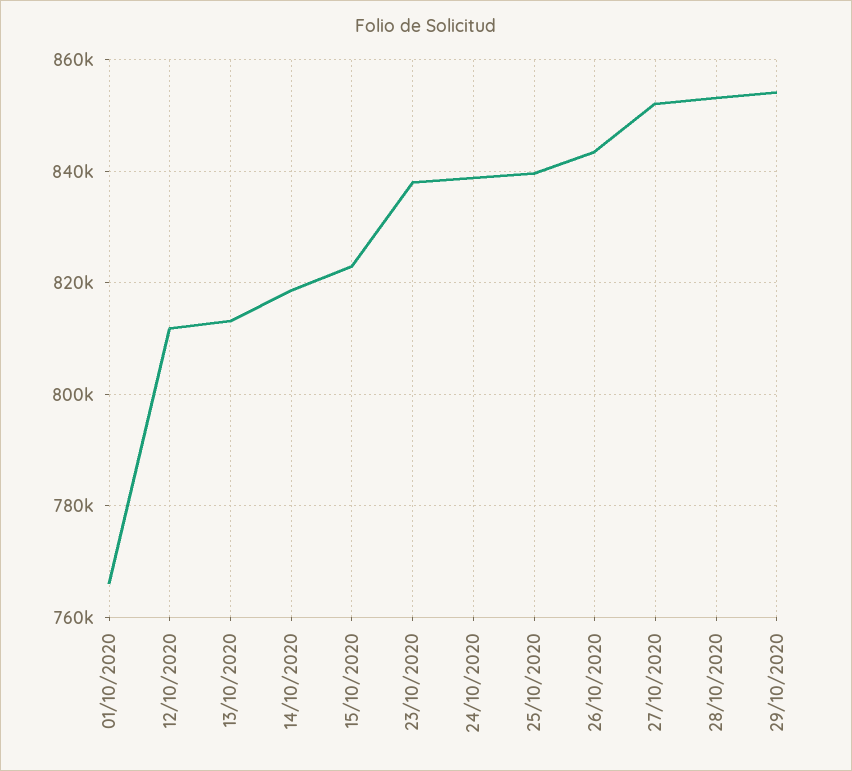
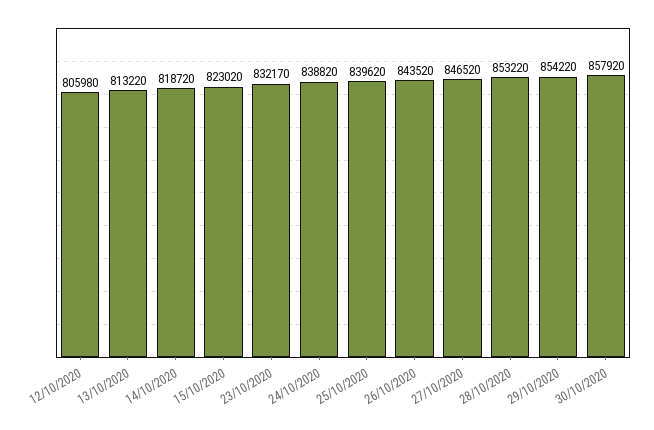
01/10/2020: 766000 -> none
12/10/2020: 812000 -> 805980
23/10/2020: 838000 -> 832170
27/10/2020: 852000 -> 846520
30/10/2020: none -> 857920

